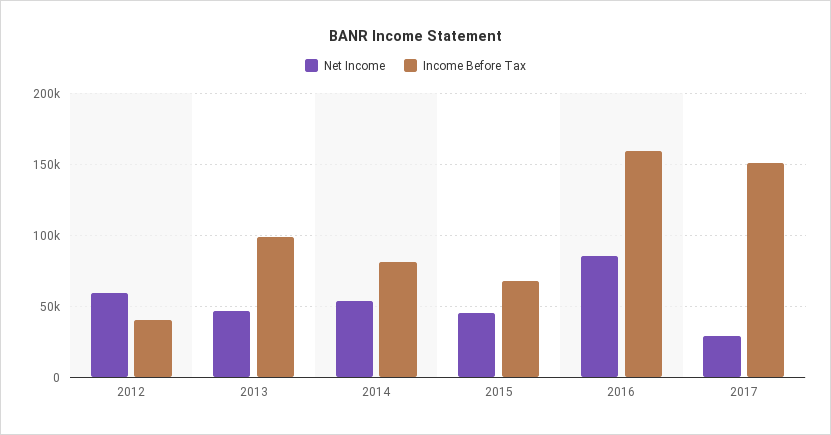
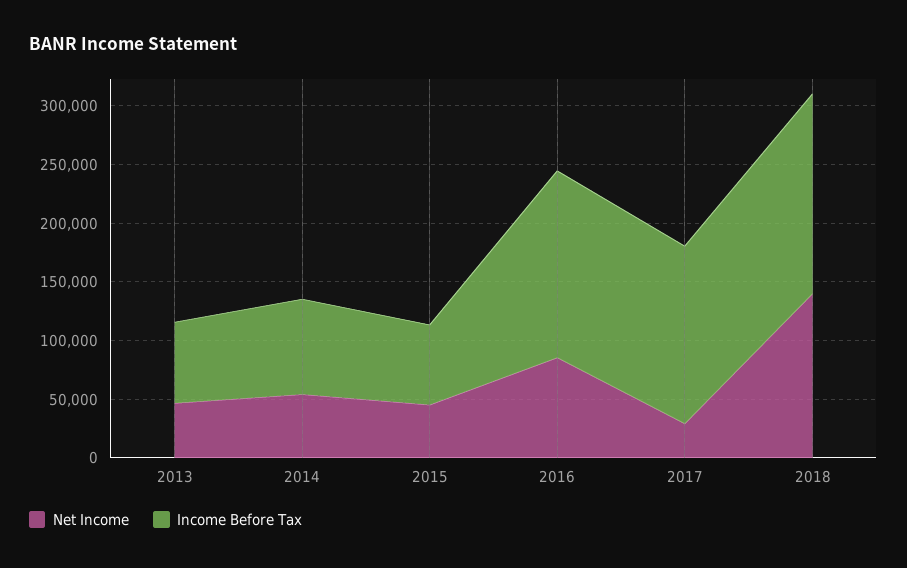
Net Income, 2012: 60000 -> none
Income Before Tax, 2012: 40000 -> none
Income Before Tax, 2013: 100000 -> 70000
Net Income, 2018: none -> 140000
Income Before Tax, 2018: none -> 170000

